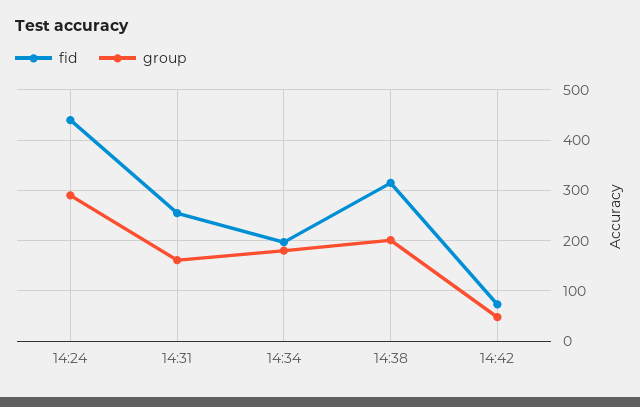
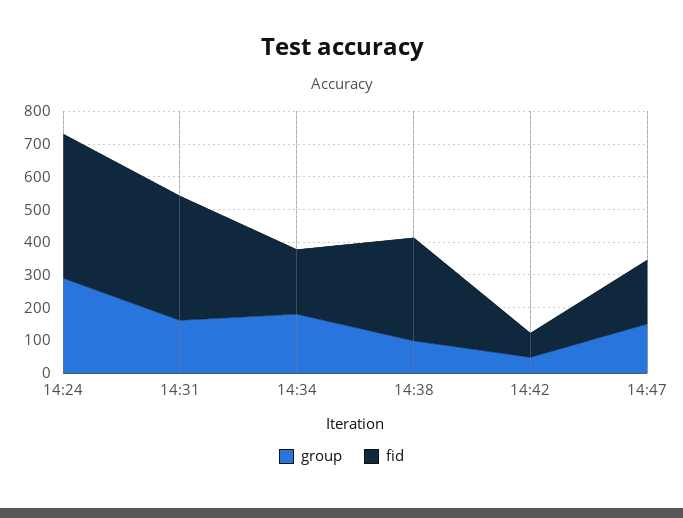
fid, 14:31: 260 -> 375
group, 14:38: 200 -> 100
group, 14:47: none -> 150
fid, 14:47: none -> 200

